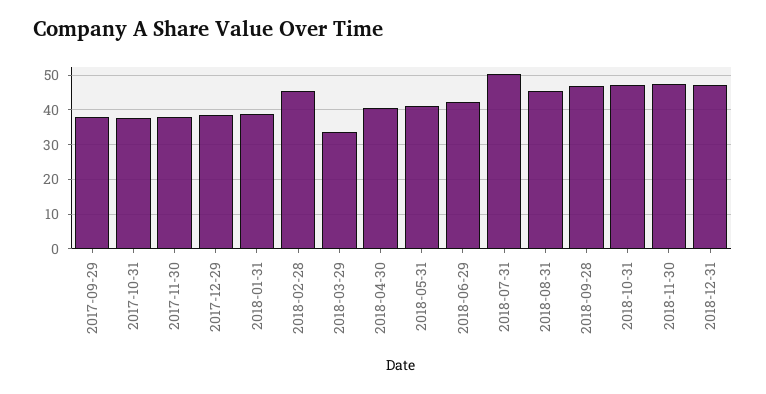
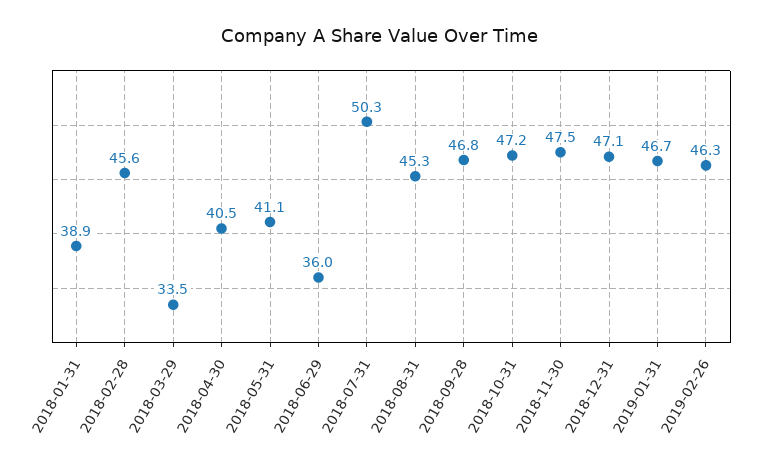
2017-09-29: 38 -> none
2017-10-31: 38 -> none
2017-11-30: 38 -> none
2017-12-29: 38 -> none
2018-06-29: 42 -> 36
2019-01-31: none -> 46.7
2019-02-26: none -> 46.3

